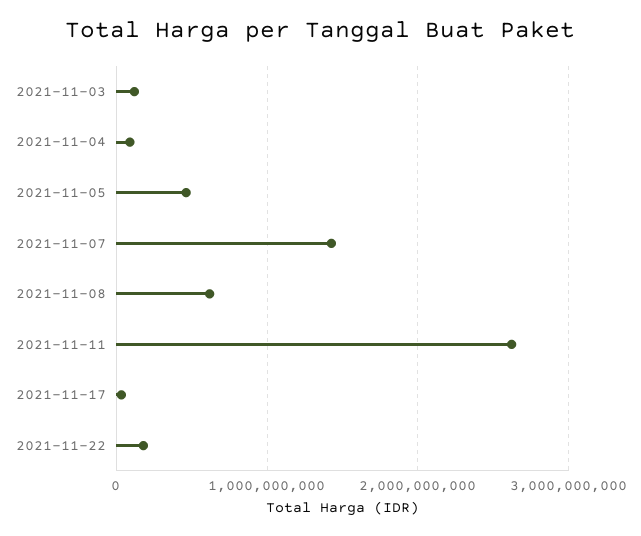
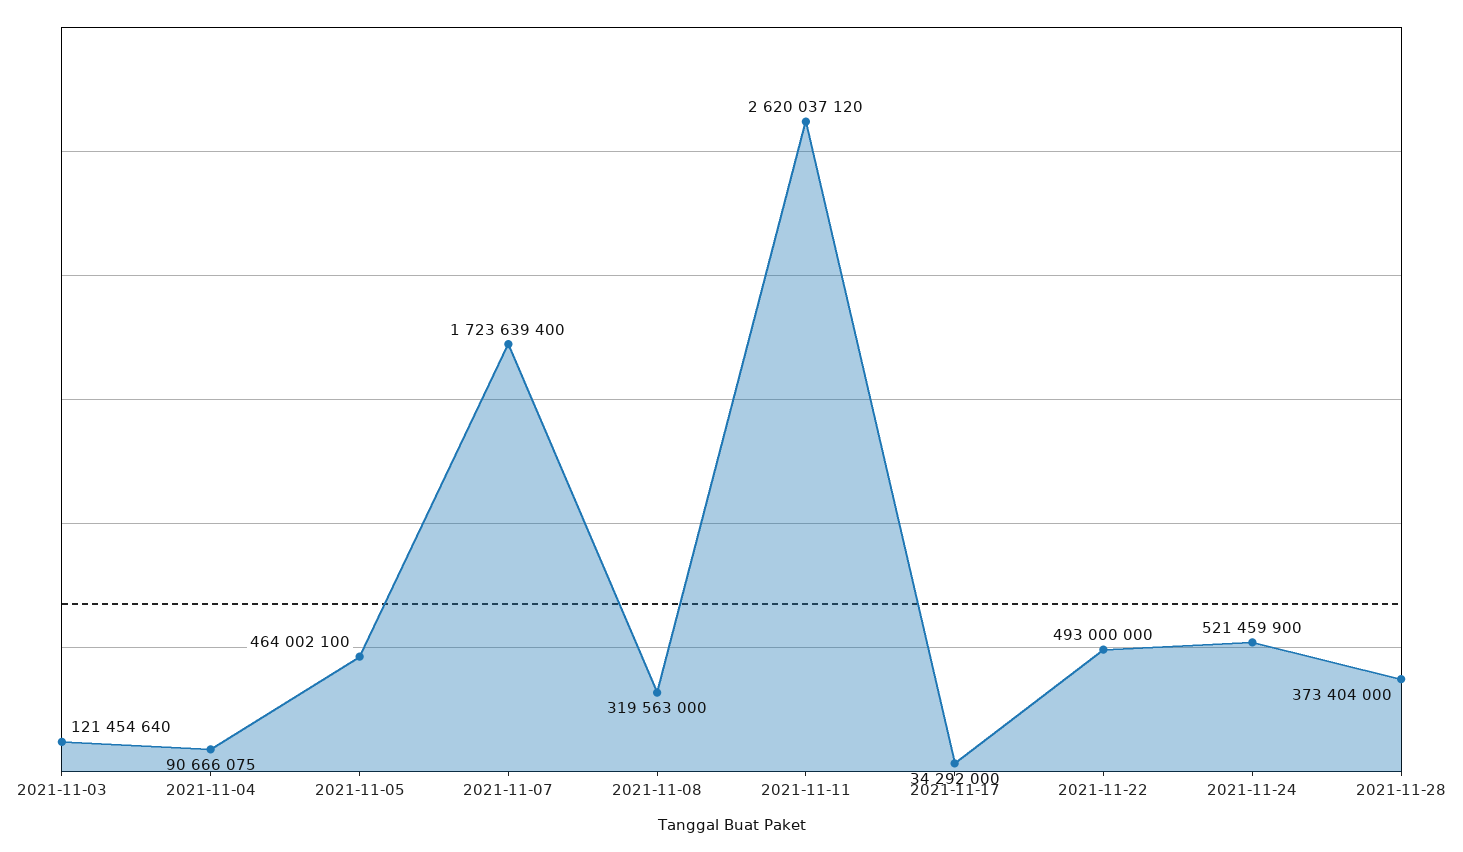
2021-11-07: 1400000000 -> 1723639400
2021-11-08: 600000000 -> 319563000
2021-11-22: 200000000 -> 493000000
2021-11-24: none -> 521459900
2021-11-28: none -> 373404000

